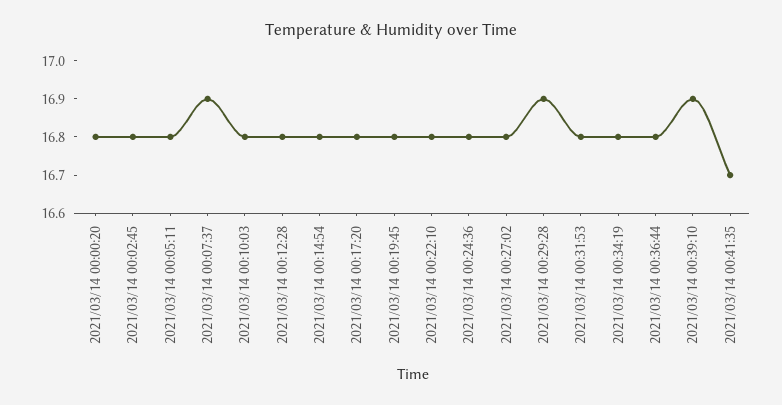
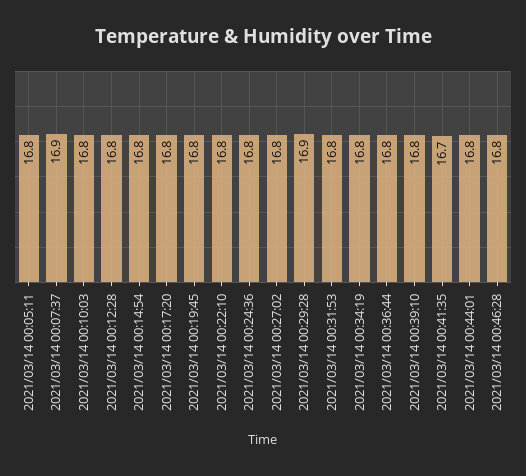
2021/03/14 00:00:20: 16.8 -> none
2021/03/14 00:02:45: 16.8 -> none
2021/03/14 00:39:10: 16.9 -> 16.8
2021/03/14 00:44:01: none -> 16.8
2021/03/14 00:46:28: none -> 16.8

